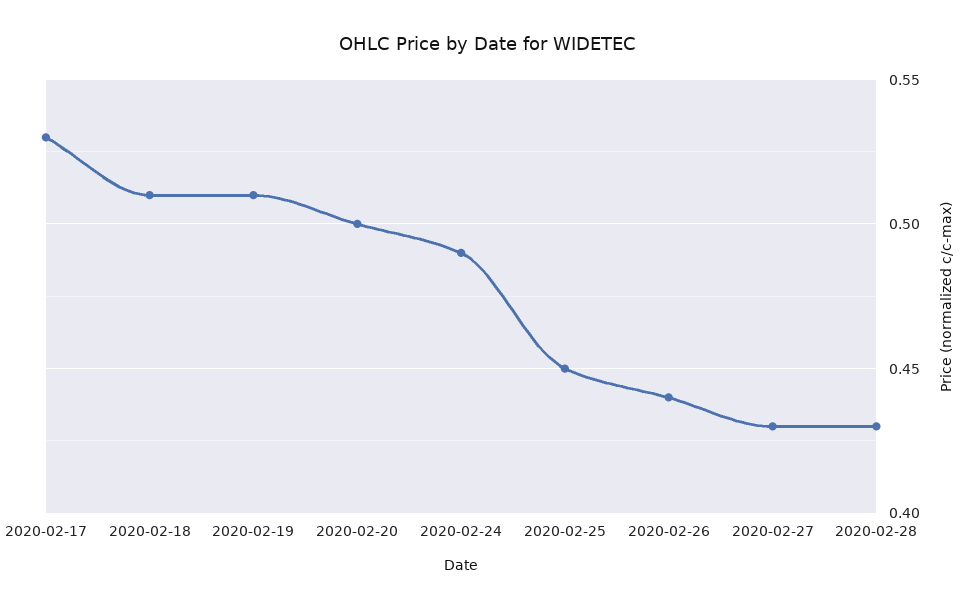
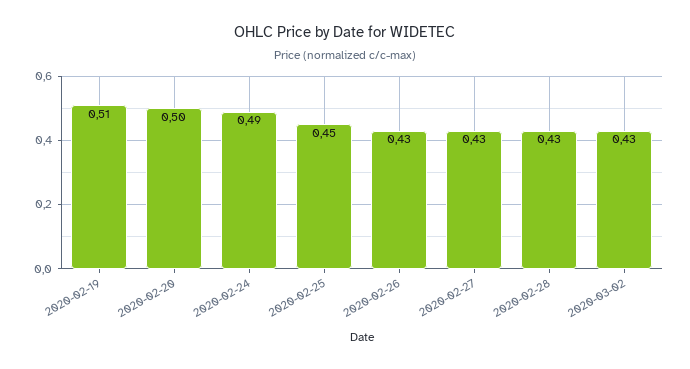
2020-02-17: 0.53 -> none
2020-02-18: 0.51 -> none
2020-02-26: 0.44 -> 0.43
2020-03-02: none -> 0.43

